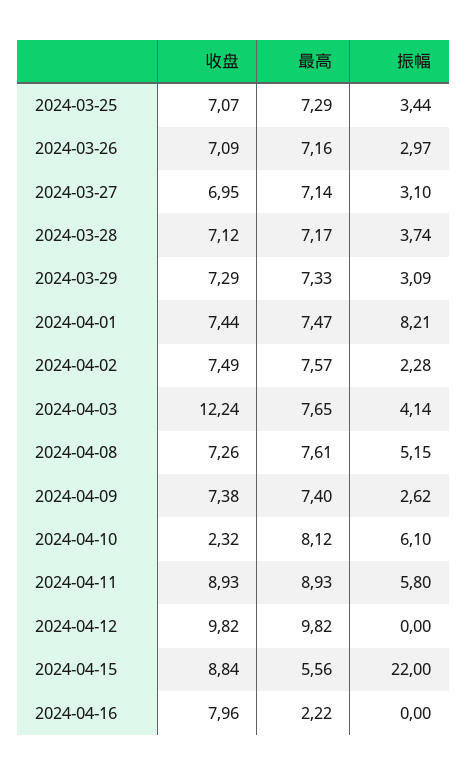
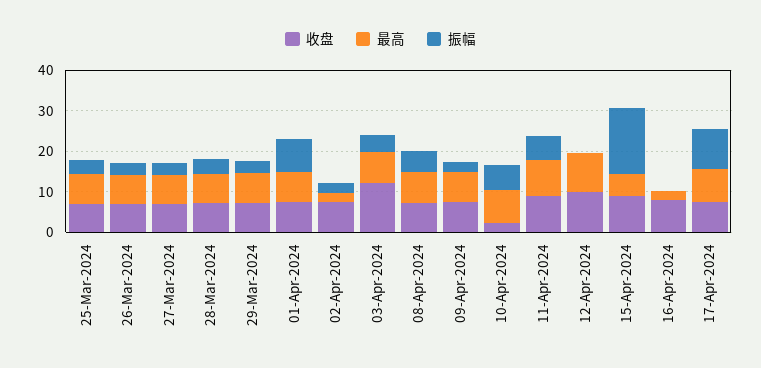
最高, 2024-04-02: 7.57 -> 2
振幅, 2024-04-15: 22 -> 16
收盘, 17-Apr-2024: none -> 8
最高, 17-Apr-2024: none -> 8
振幅, 17-Apr-2024: none -> 10

